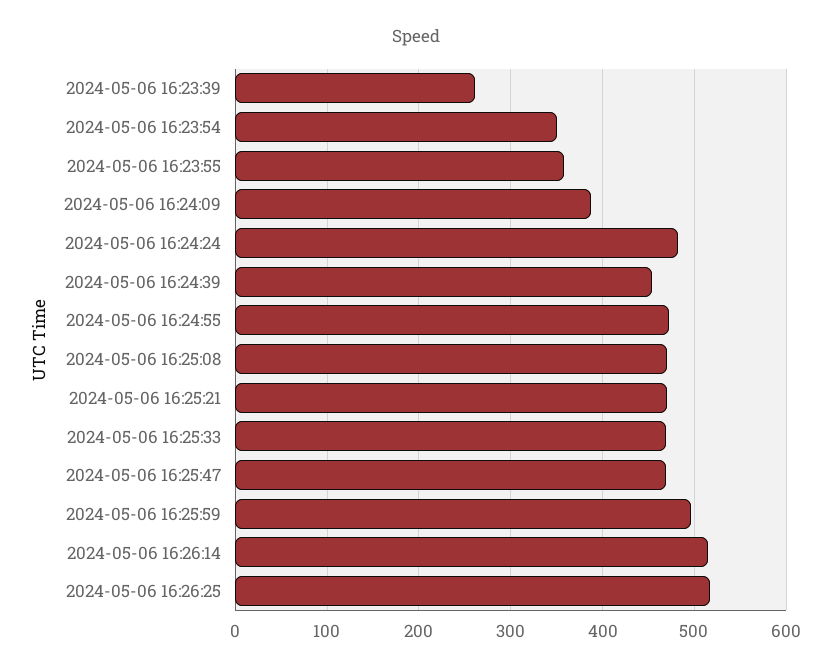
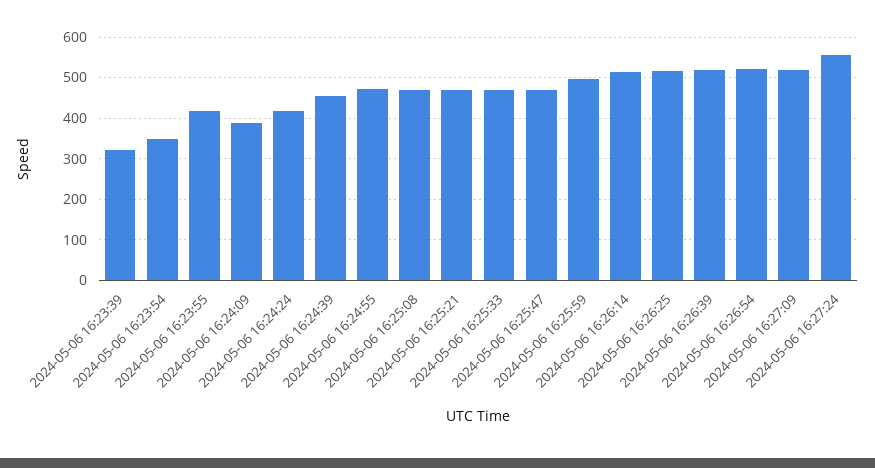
2024-05-06 16:23:39: 260 -> 320
2024-05-06 16:23:55: 360 -> 420
2024-05-06 16:24:24: 480 -> 420
2024-05-06 16:26:39: none -> 520
2024-05-06 16:26:54: none -> 520
2024-05-06 16:27:09: none -> 520
2024-05-06 16:27:24: none -> 560

